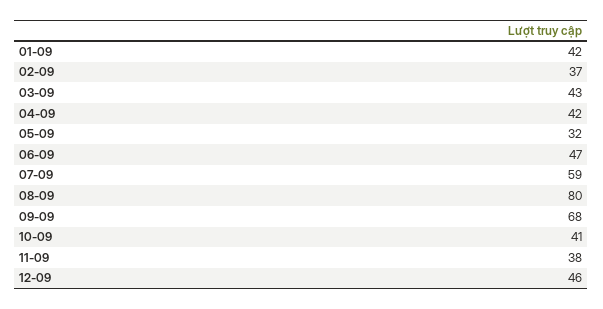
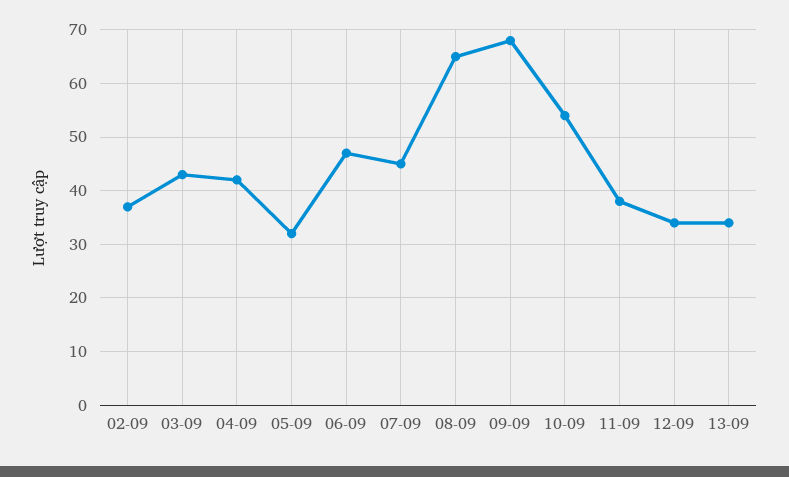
01-09: 42 -> none
07-09: 59 -> 45
08-09: 80 -> 65
10-09: 41 -> 55
12-09: 46 -> 35
13-09: none -> 35

